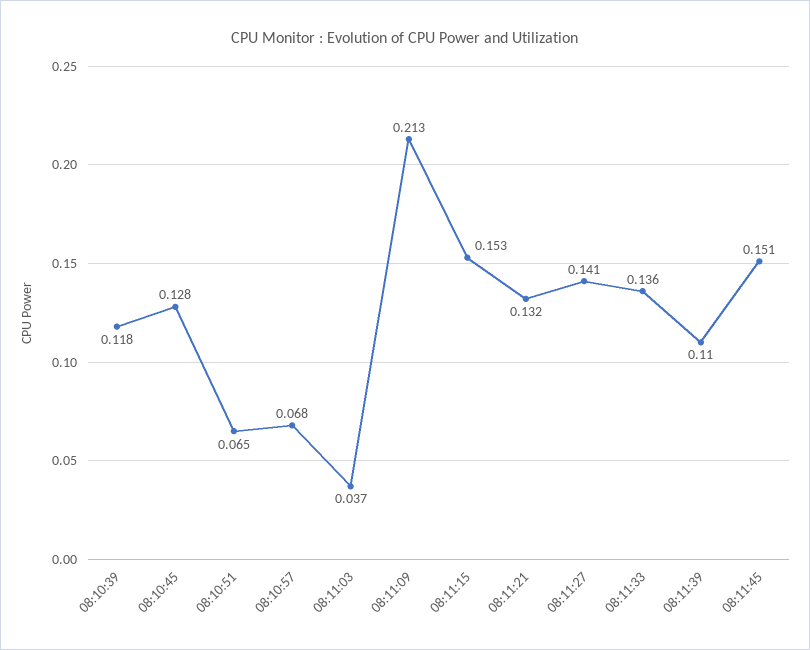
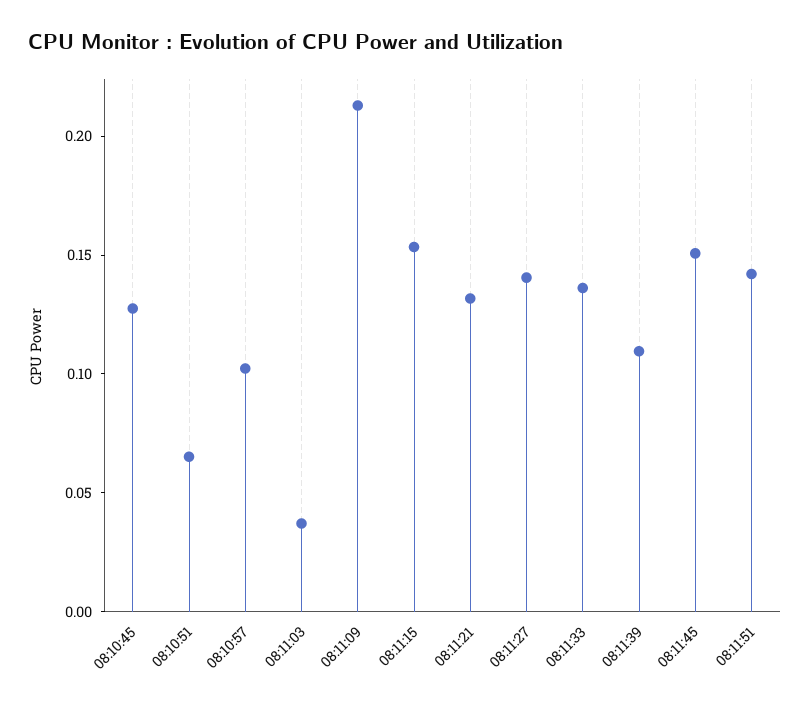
08:10:39: 0.118 -> none
08:10:57: 0.068 -> 0.1
08:11:51: none -> 0.14

